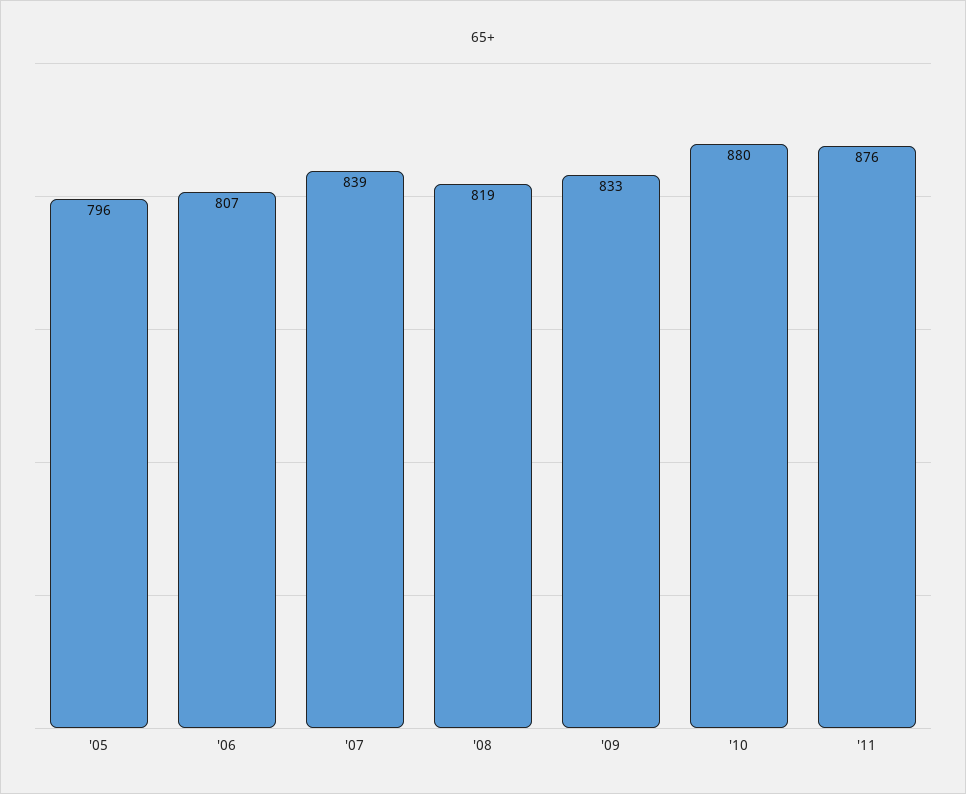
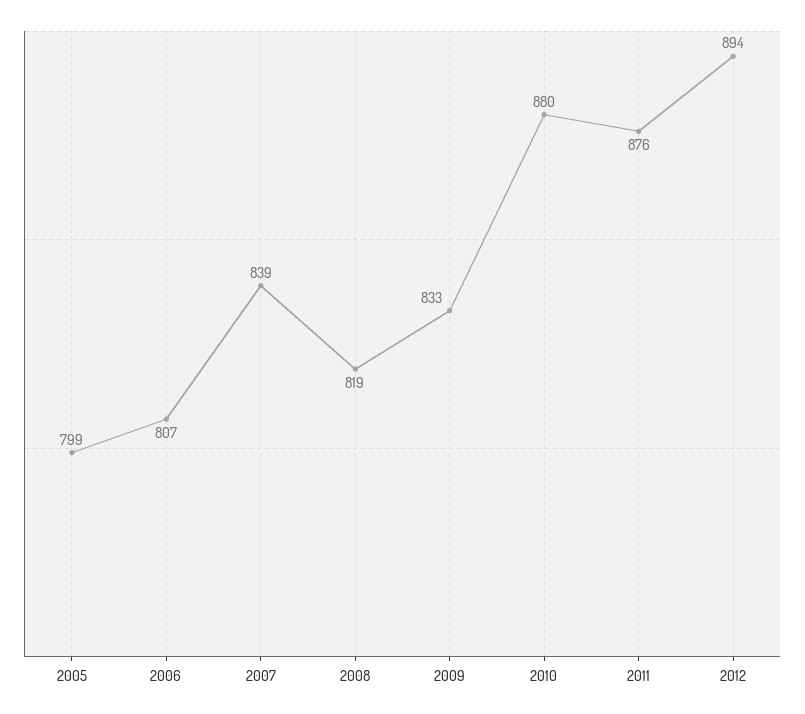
'05: 796 -> 799
2012: none -> 894

